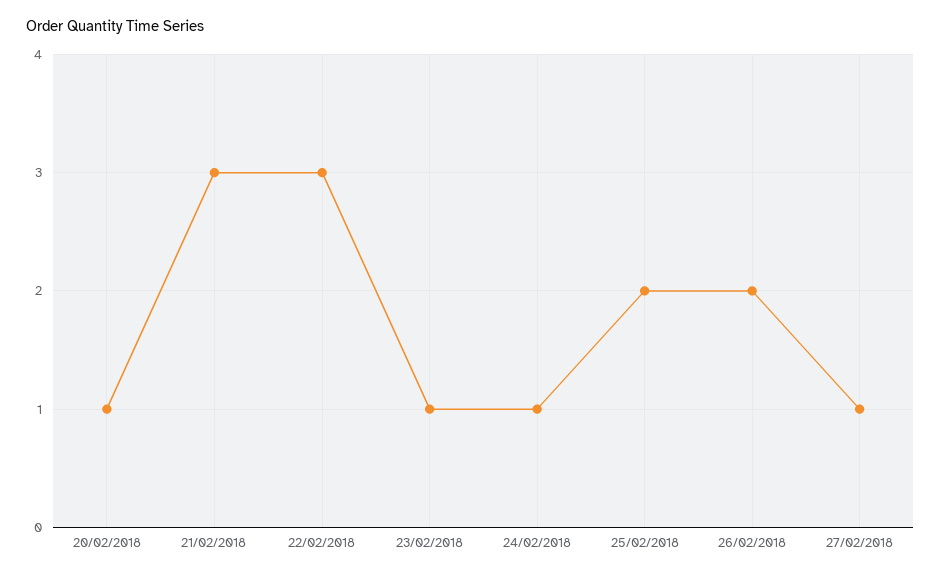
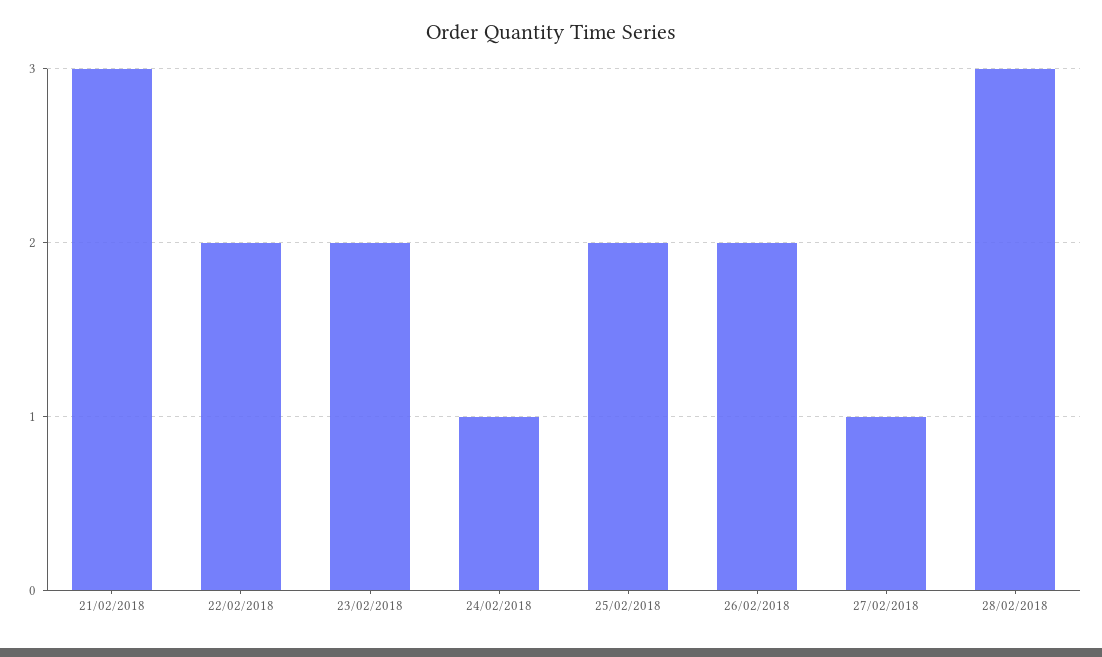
20/02/2018: 1 -> none
22/02/2018: 3 -> 2
23/02/2018: 1 -> 2
28/02/2018: none -> 3

